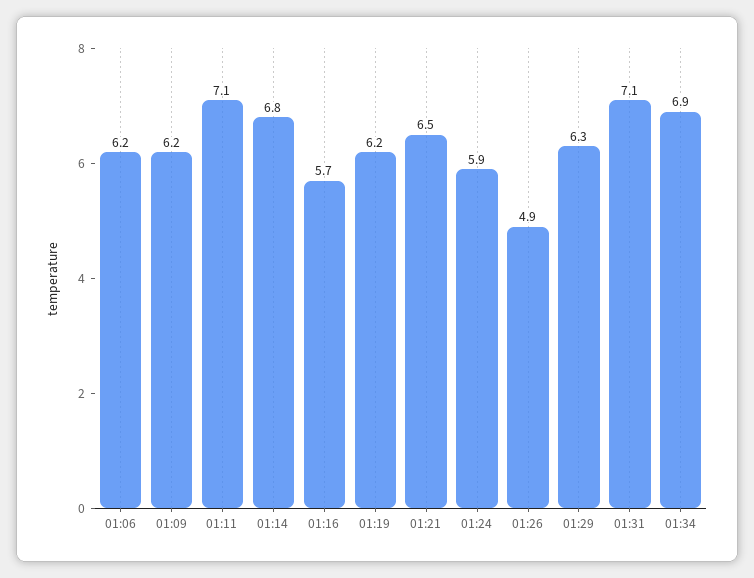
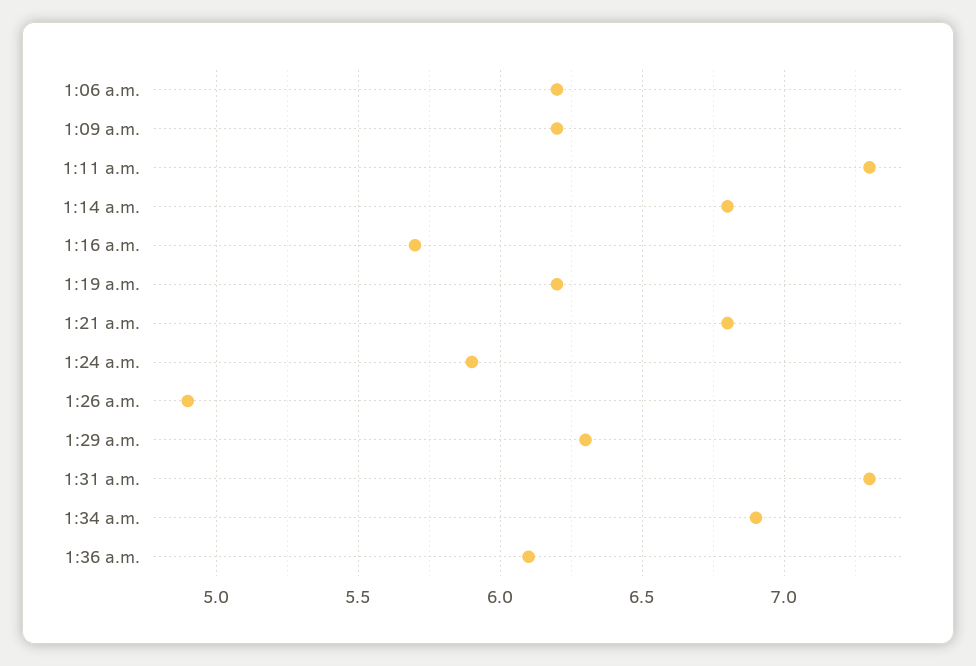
01:11: 7.1 -> 7.3
01:21: 6.5 -> 6.8
01:31: 7.1 -> 7.3
1:36 a.m.: none -> 6.1

